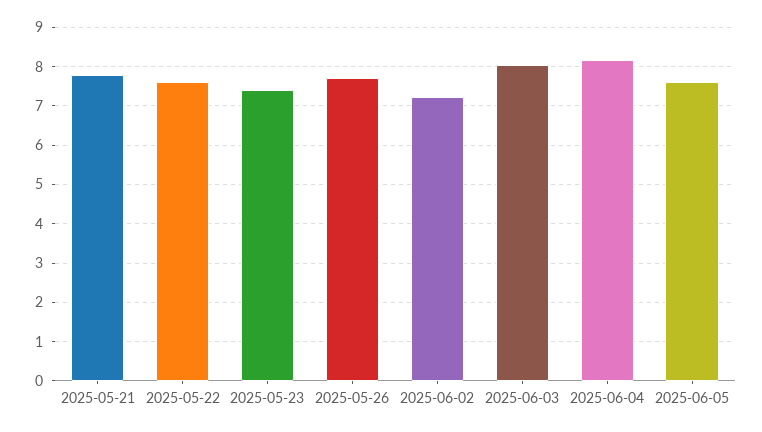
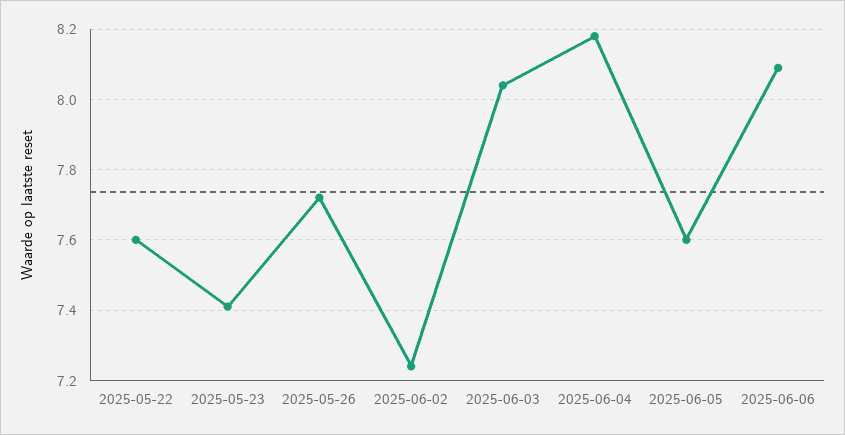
2025-05-21: 7.8 -> none
2025-06-06: none -> 8.1

